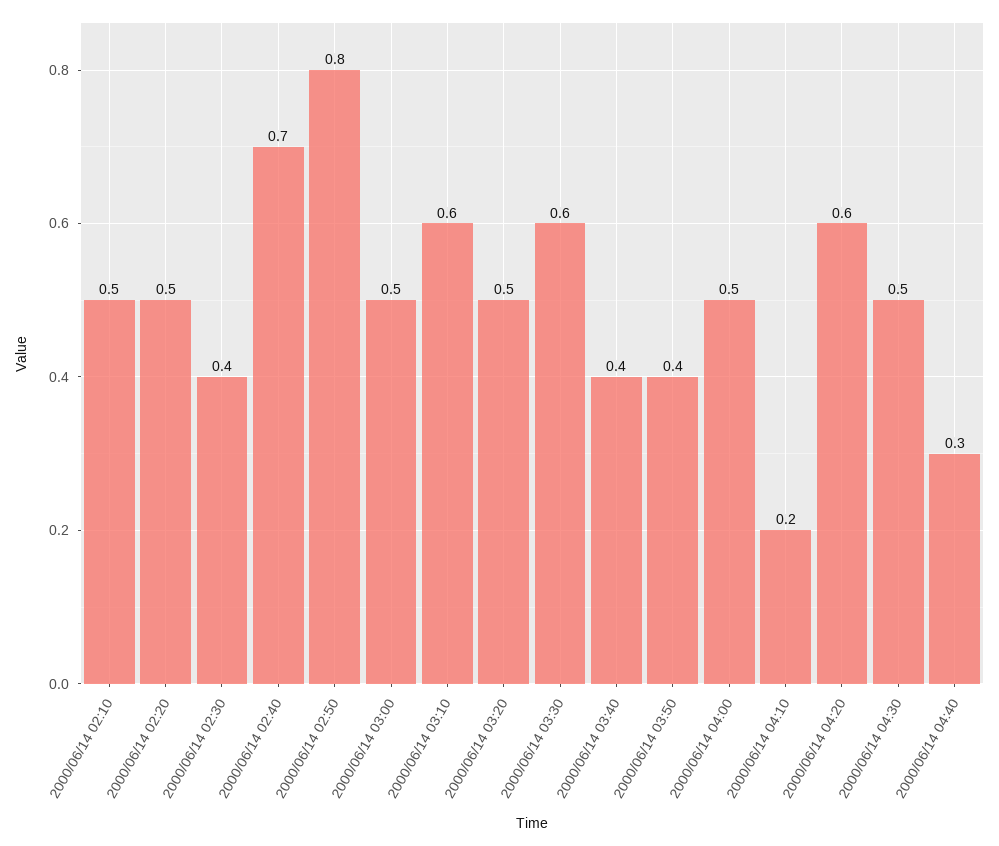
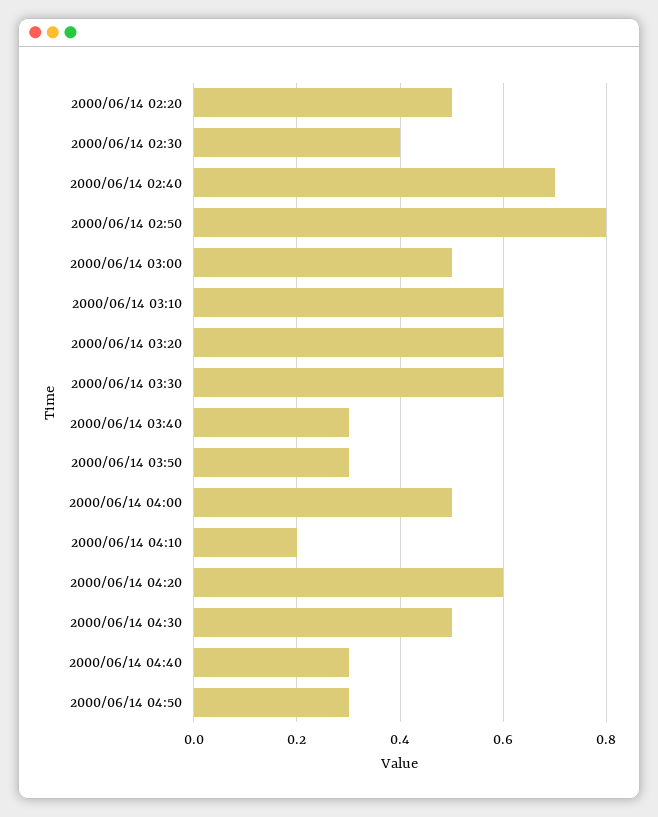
2000/06/14 02:10: 0.5 -> none
2000/06/14 03:20: 0.5 -> 0.6
2000/06/14 03:40: 0.4 -> 0.3
2000/06/14 03:50: 0.4 -> 0.3
2000/06/14 04:50: none -> 0.3

